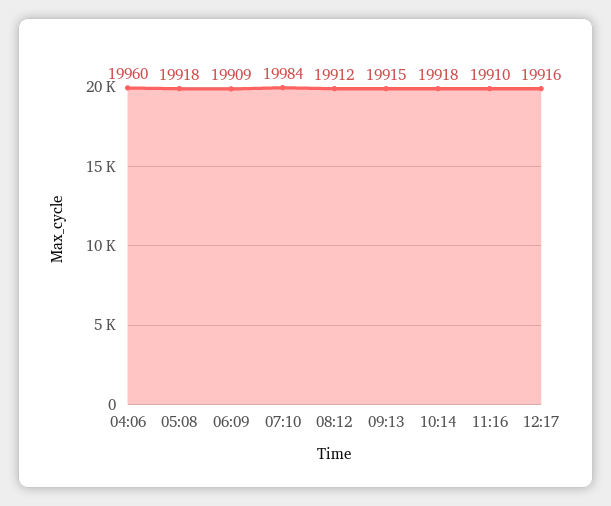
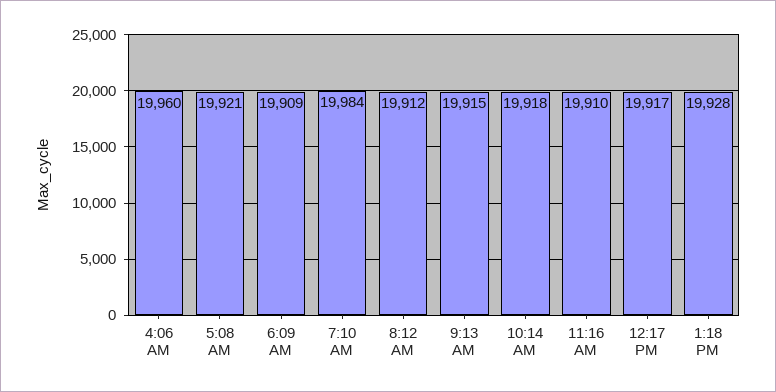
05:08: 19918 -> 19921
12:17: 19916 -> 19917
1:18 PM: none -> 19928

